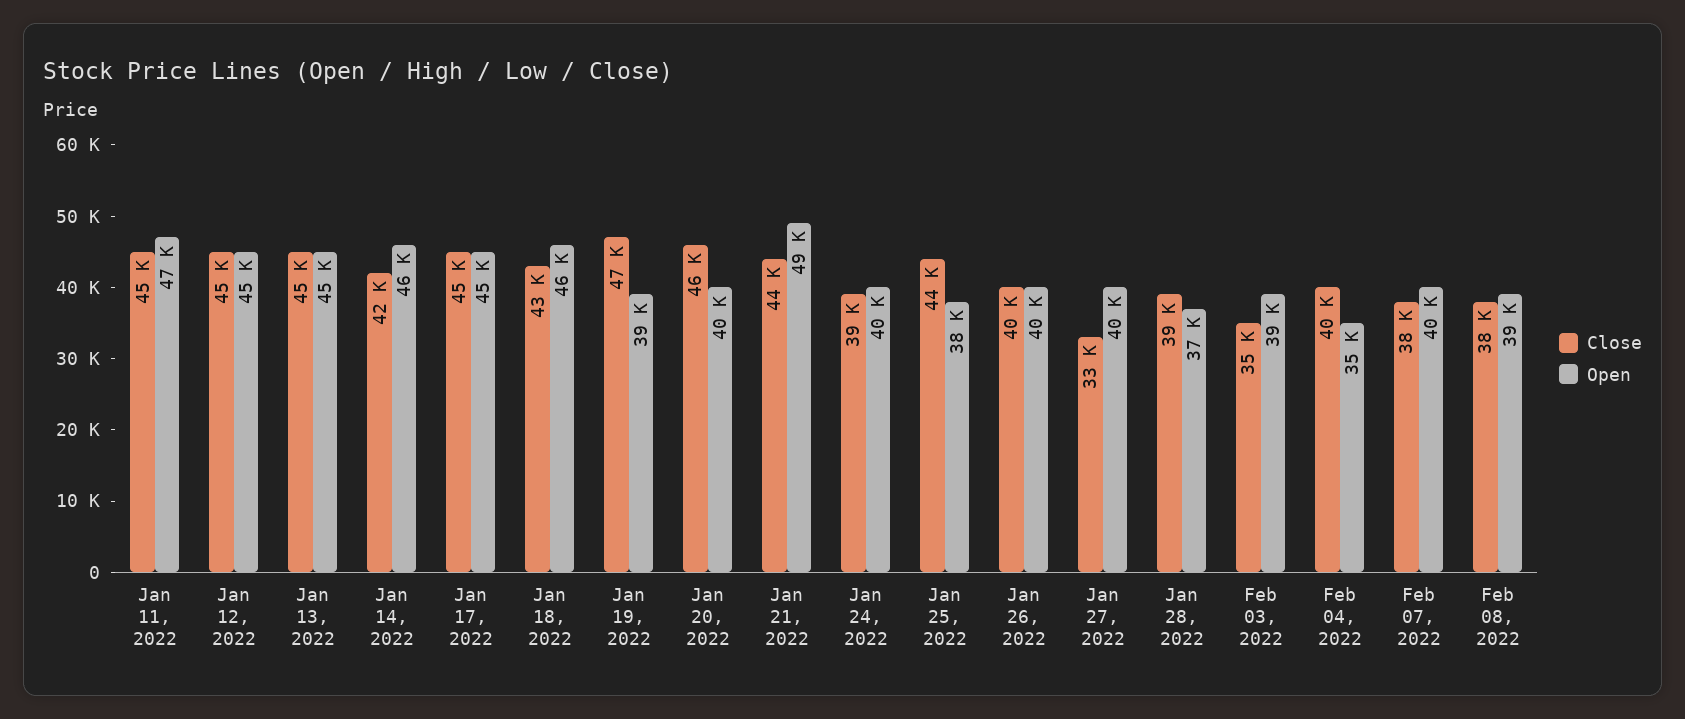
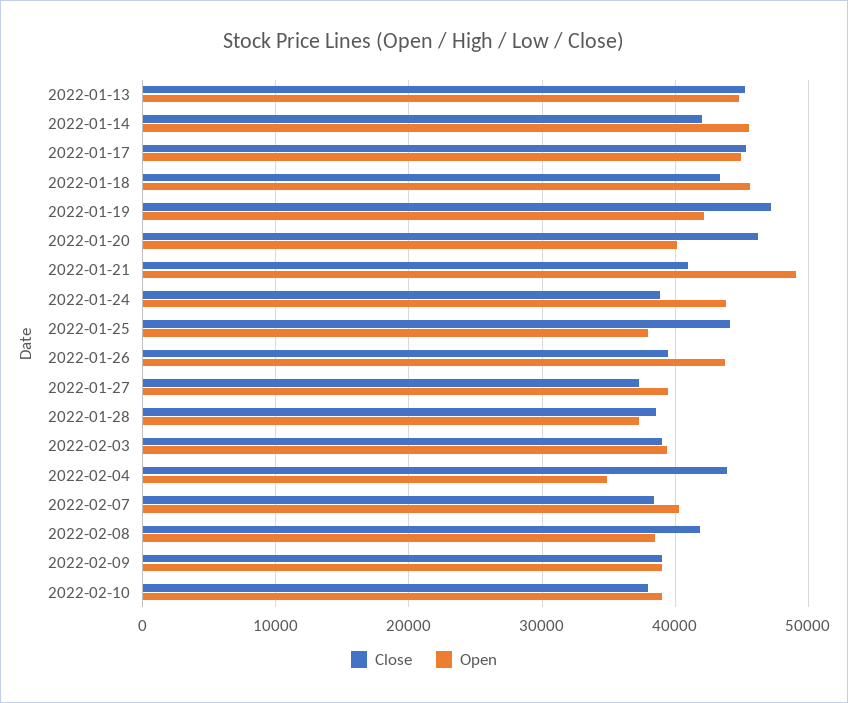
Close, Jan 11, 2022: 45000 -> none
Open, Jan 11, 2022: 47000 -> none
Close, Jan 12, 2022: 45000 -> none
Open, Jan 12, 2022: 45000 -> none
Open, Jan 19, 2022: 39000 -> 42000
Close, Jan 21, 2022: 44000 -> 41000
Open, Jan 24, 2022: 40000 -> 44000
Open, Jan 26, 2022: 40000 -> 44000
Close, Jan 27, 2022: 33000 -> 37000
Close, Feb 03, 2022: 35000 -> 39000
Close, Feb 04, 2022: 40000 -> 44000
Close, Feb 08, 2022: 38000 -> 42000
Close, 2022-02-09: none -> 39000
Open, 2022-02-09: none -> 39000
Close, 2022-02-10: none -> 38000
Open, 2022-02-10: none -> 39000

